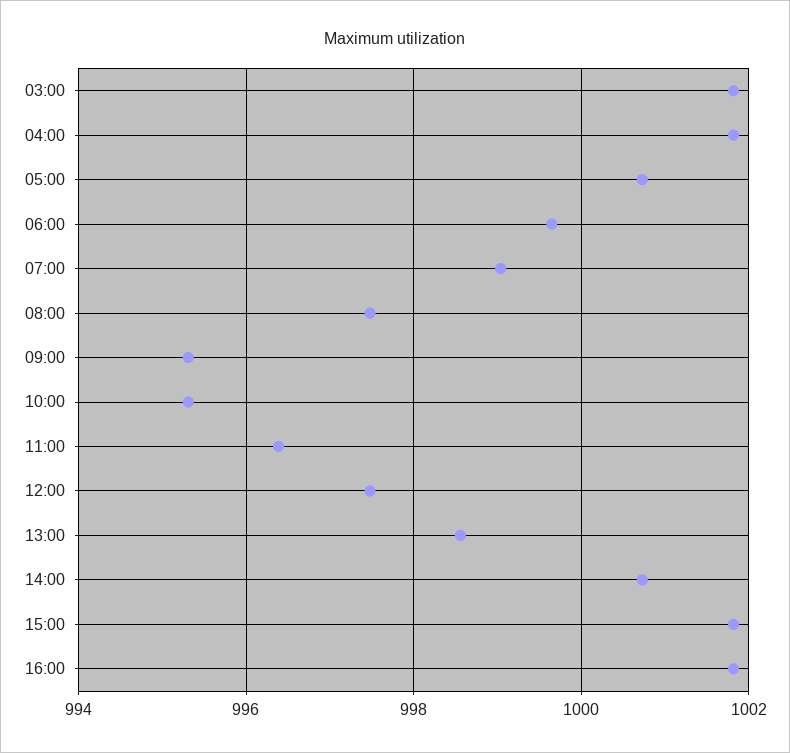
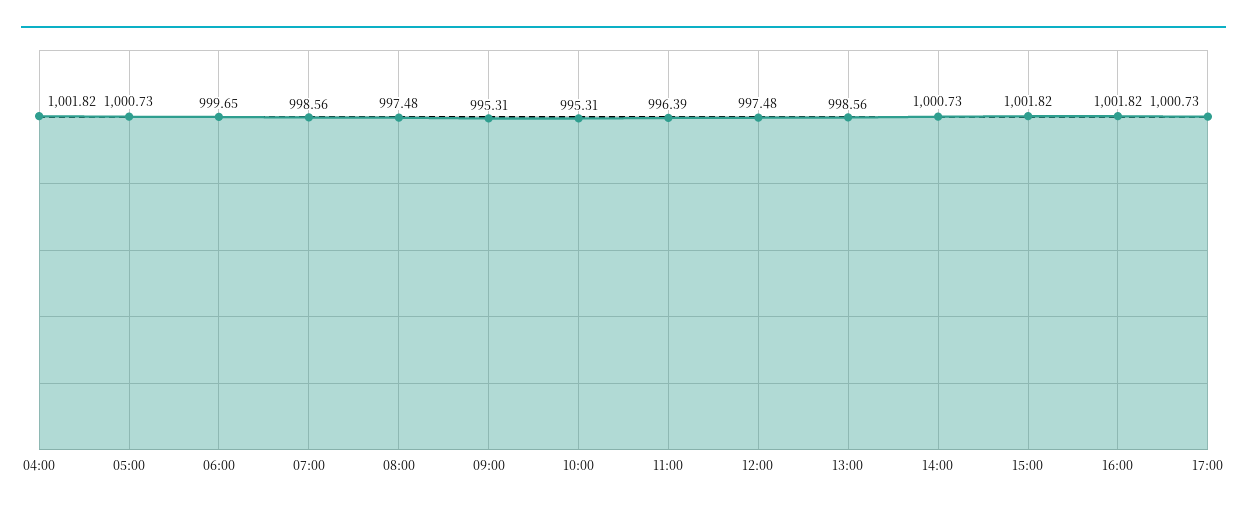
03:00: 1001.8 -> none
07:00: 999 -> 998.56
17:00: none -> 1000.73

